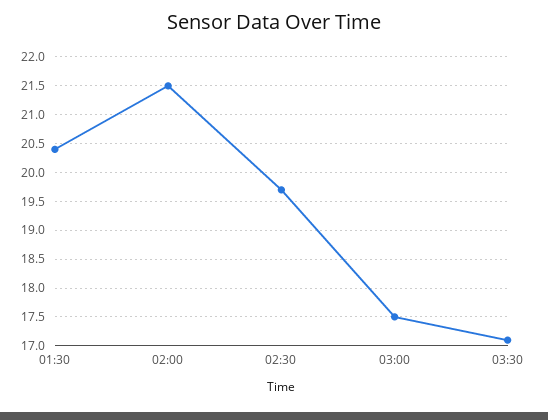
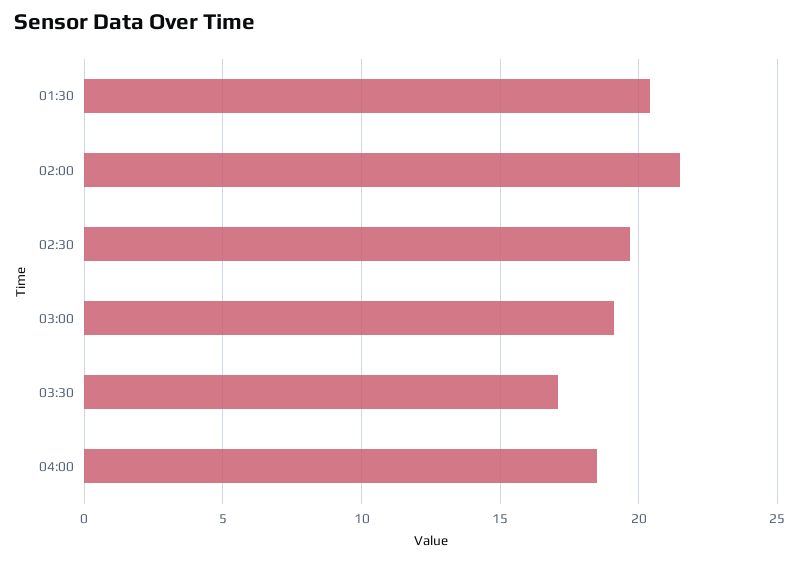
03:00: 17.5 -> 19
04:00: none -> 18.5

